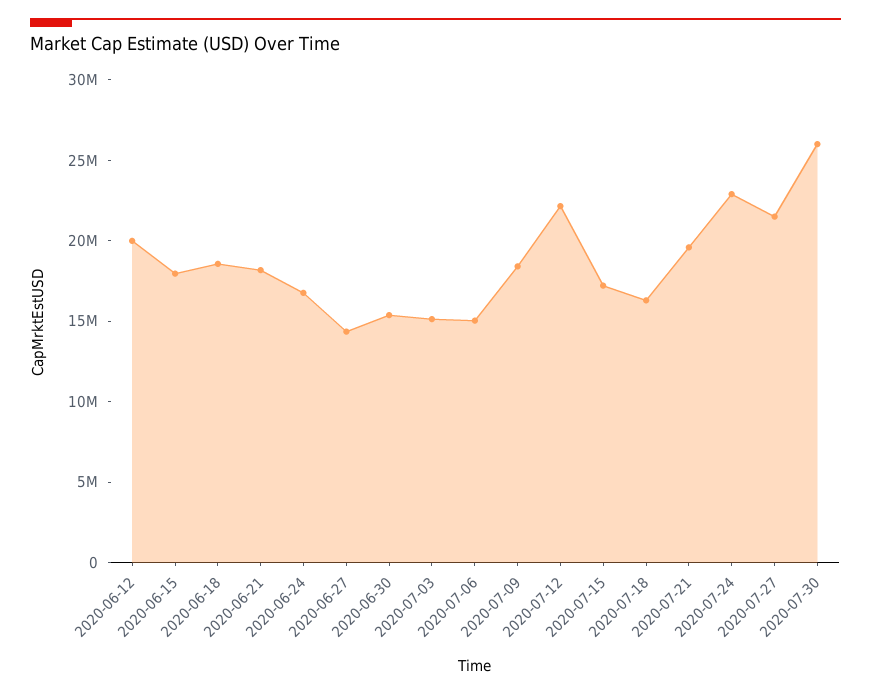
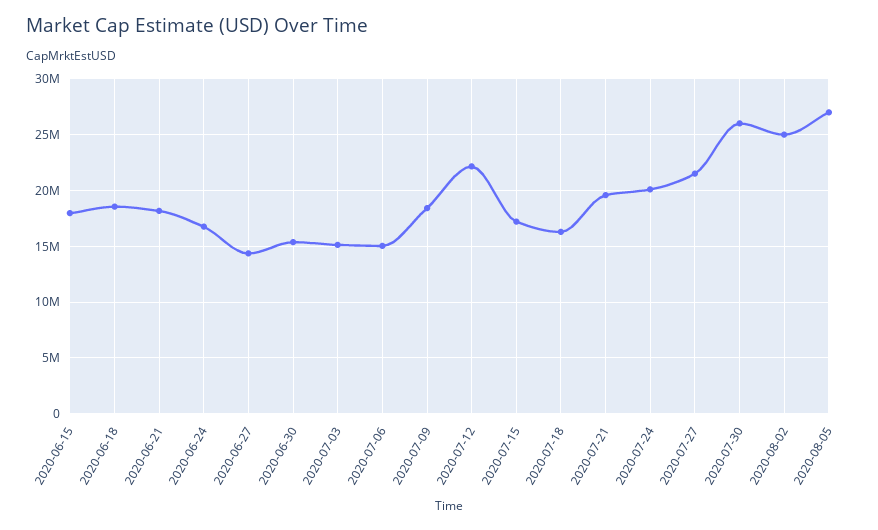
2020-06-12: 20000000 -> none
2020-07-24: 23000000 -> 20000000
2020-08-02: none -> 25000000
2020-08-05: none -> 27000000

